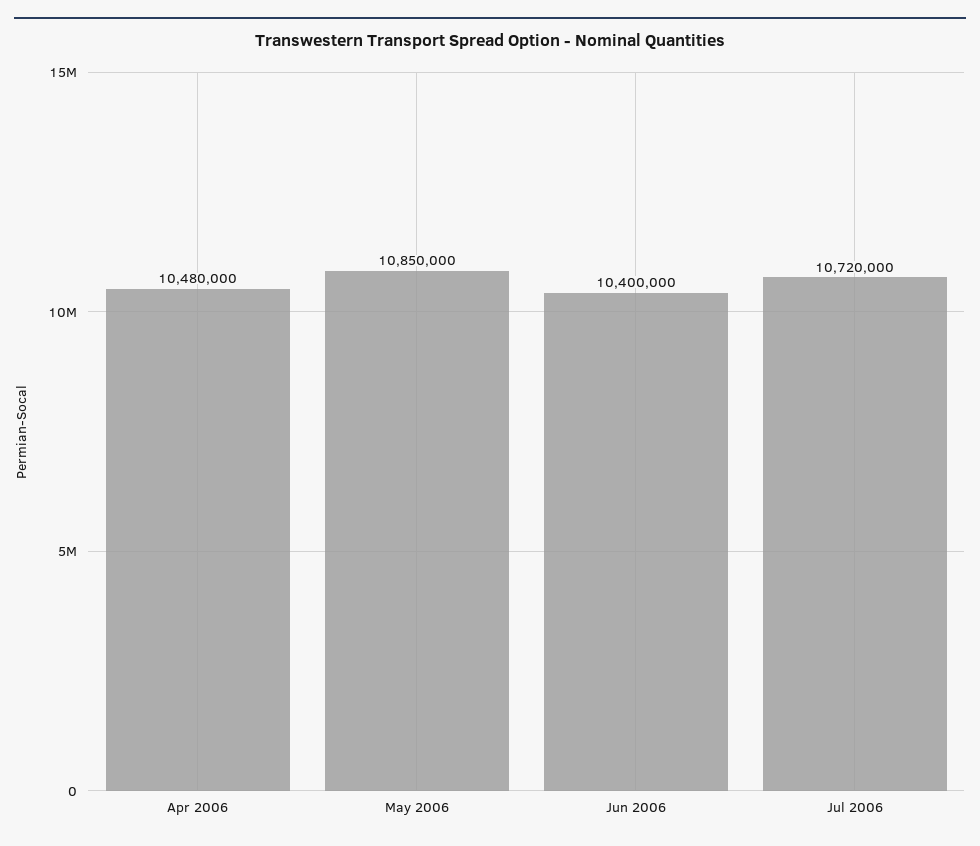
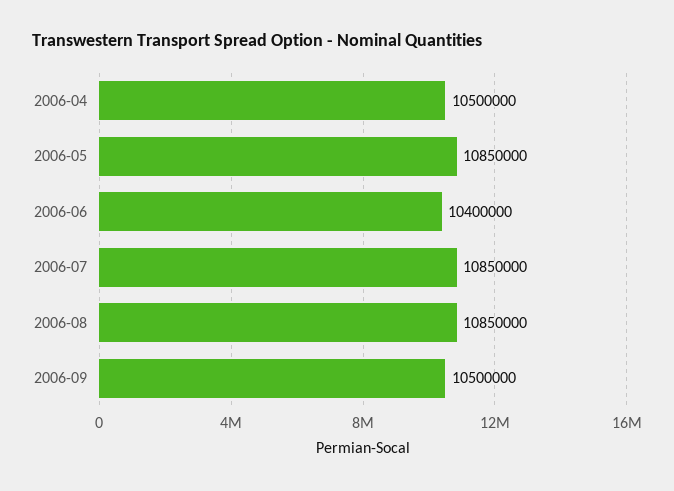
Apr 2006: 10480000 -> 10500000
Jul 2006: 10720000 -> 10850000
2006-08: none -> 10850000
2006-09: none -> 10500000

